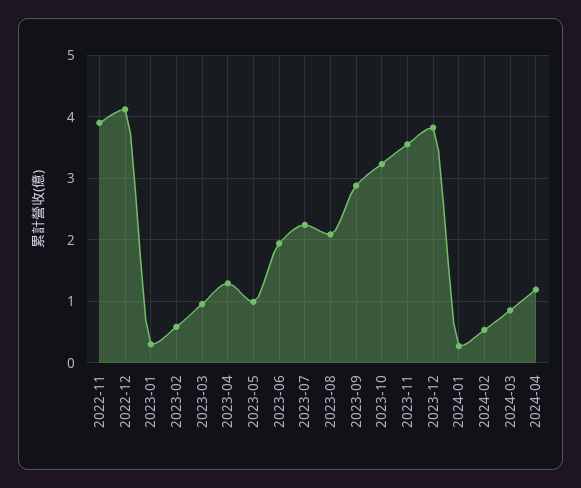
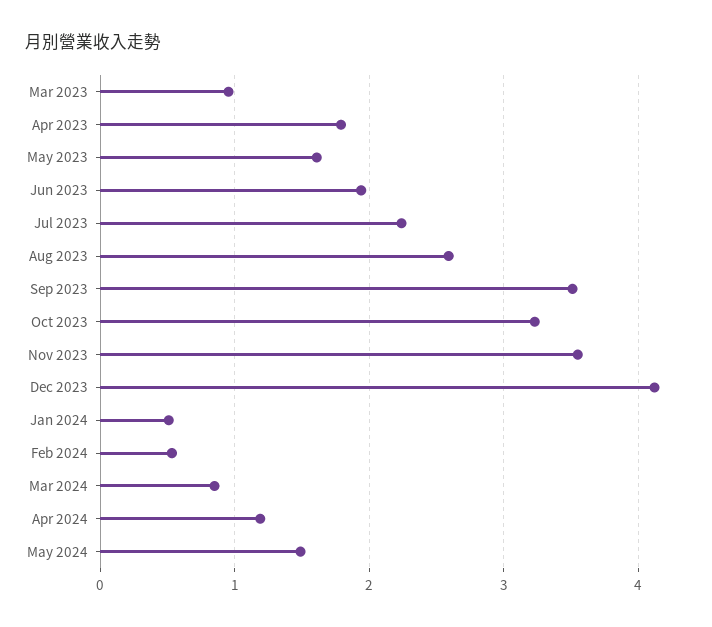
2022-11: 3.9 -> none
2022-12: 4.1 -> none
2023-01: 0.3 -> none
2023-02: 0.6 -> none
2023-04: 1.3 -> 1.8
2023-05: 1 -> 1.6
2023-08: 2.1 -> 2.6
2023-09: 2.9 -> 3.5
2023-12: 3.8 -> 4.1
2024-01: 0.3 -> 0.5
May 2024: none -> 1.5

